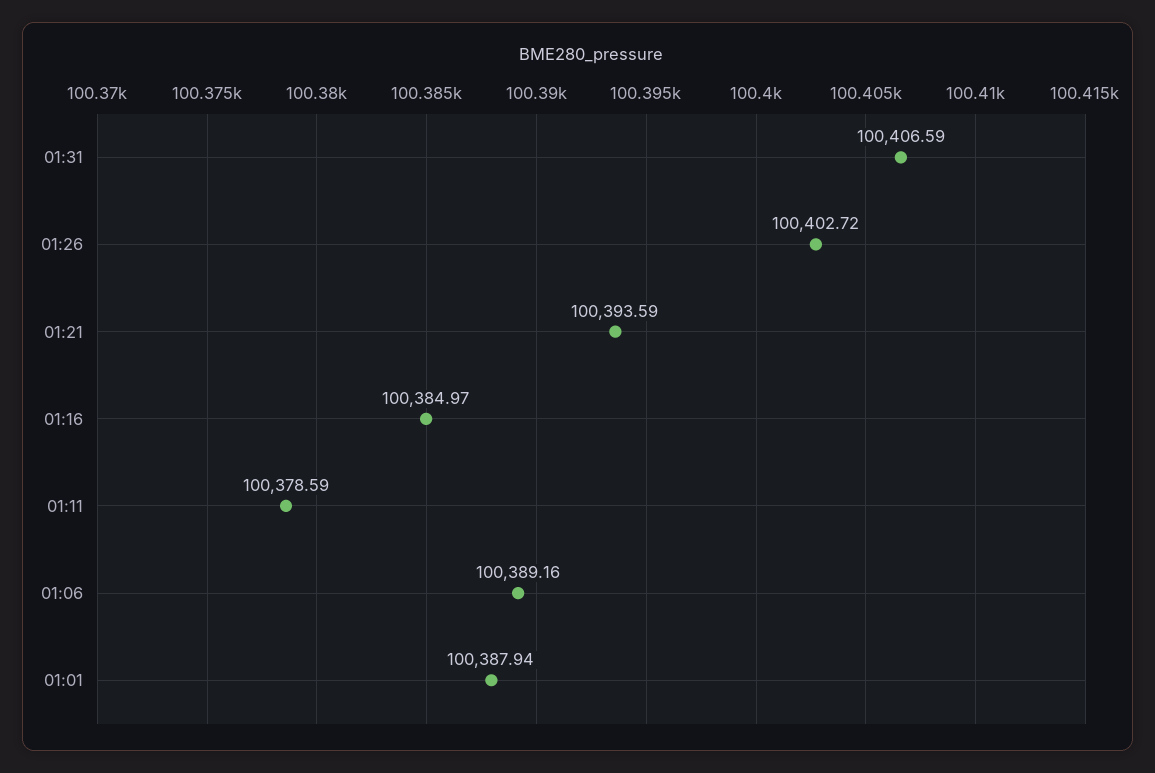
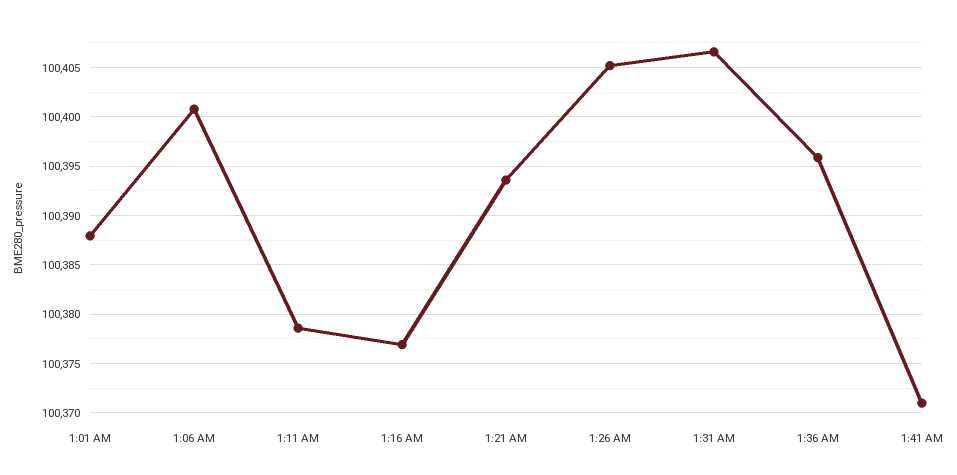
01:26: 100402.72 -> 100405
01:16: 100384.97 -> 100377
01:06: 100389.16 -> 100401
1:36 AM: none -> 100396
1:41 AM: none -> 100371

